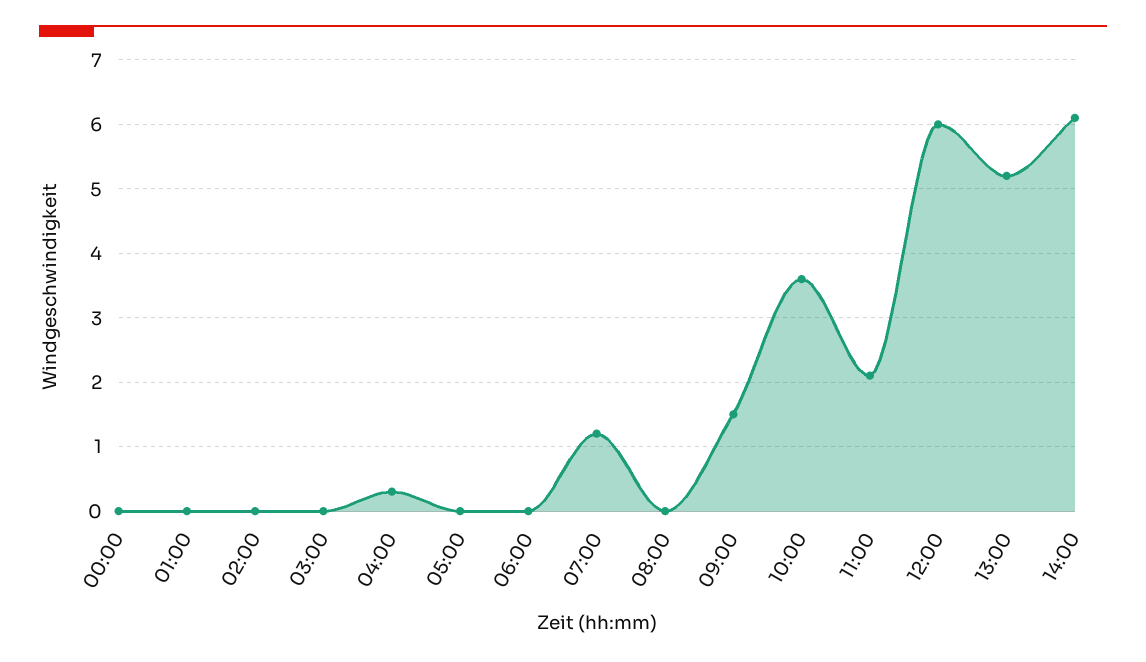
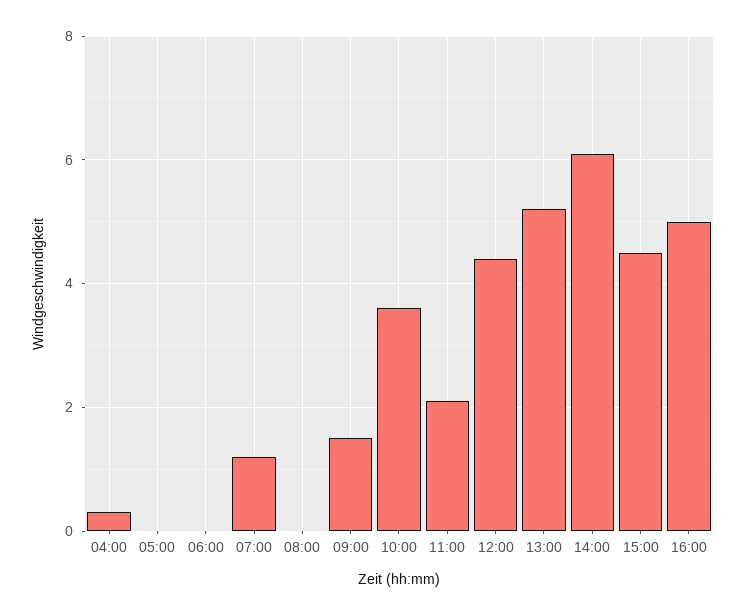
00:00: 0 -> none
01:00: 0 -> none
02:00: 0 -> none
03:00: 0 -> none
12:00: 6 -> 4.5
15:00: none -> 4.5
16:00: none -> 5

